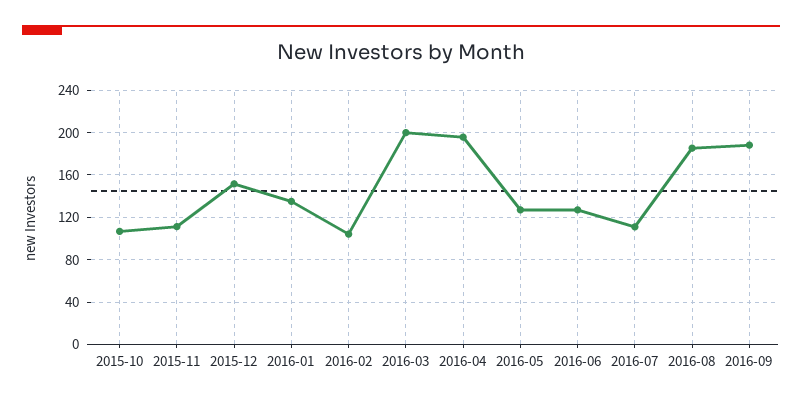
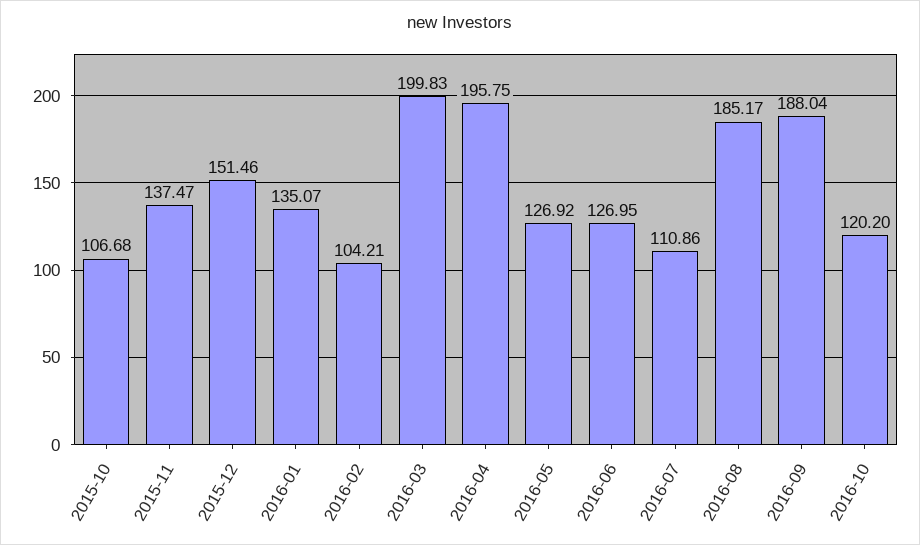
2015-11: 110 -> 137.47
2016-10: none -> 120.2

